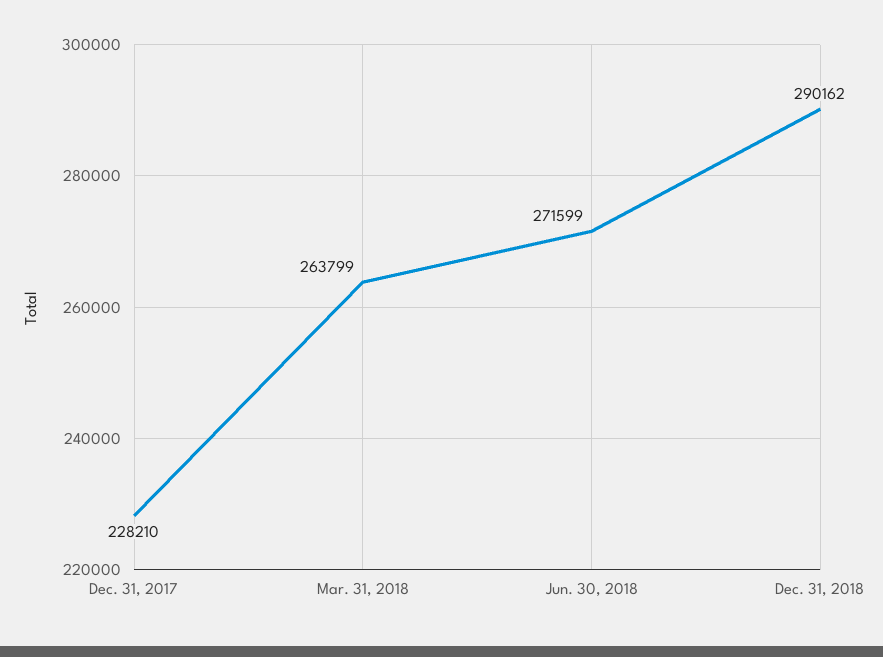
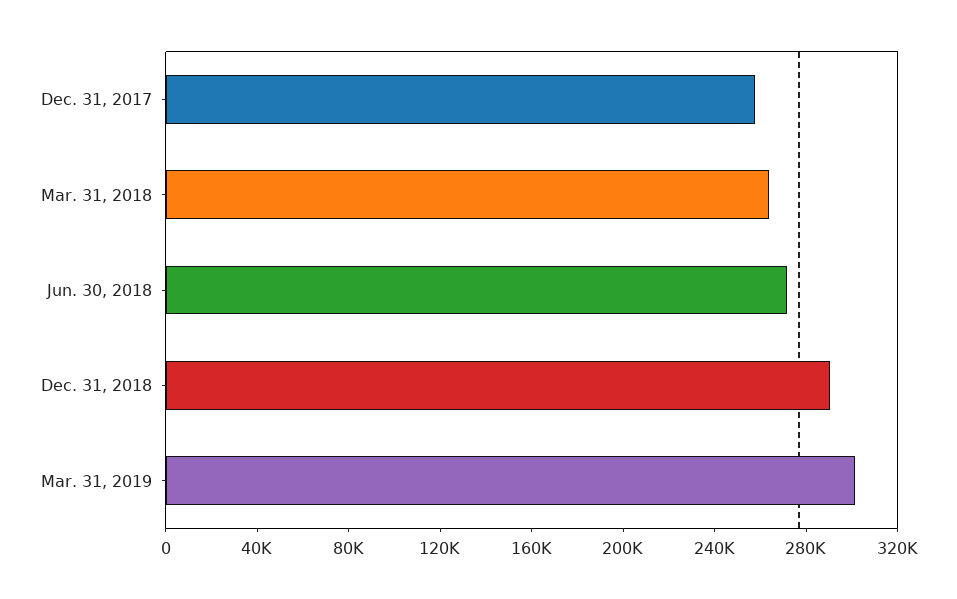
Dec. 31, 2017: 228210 -> 260000
Mar. 31, 2019: none -> 300000

